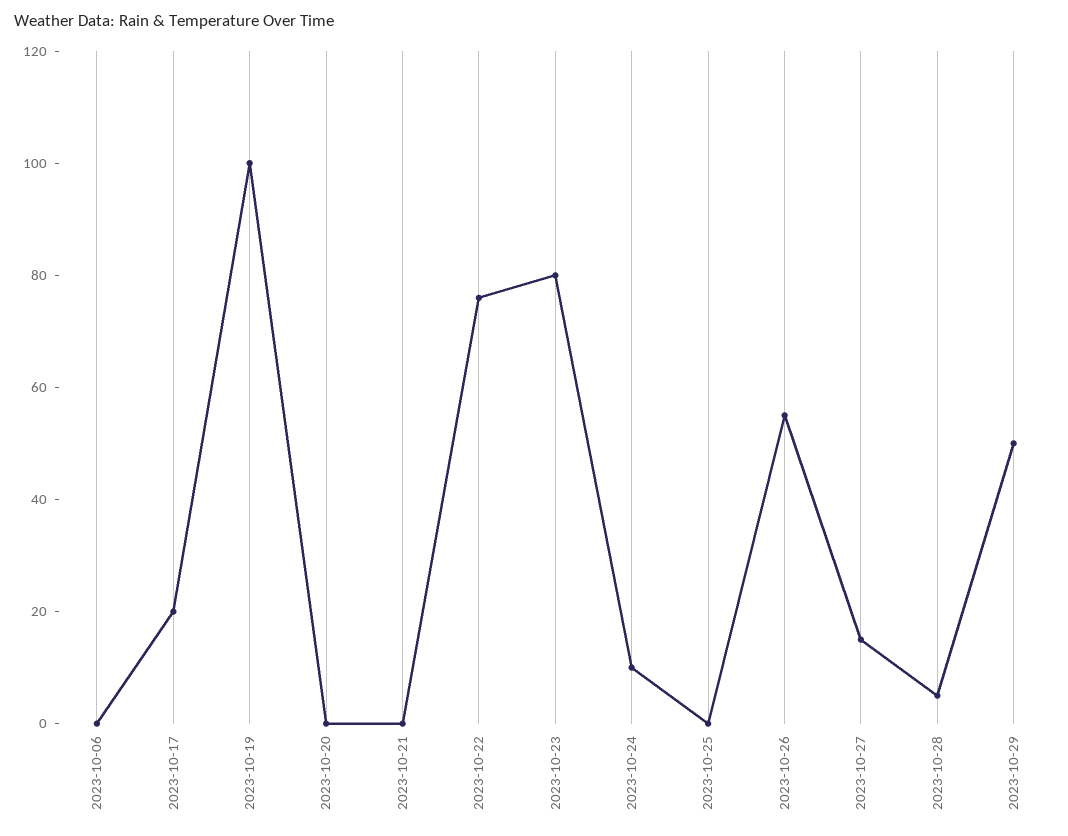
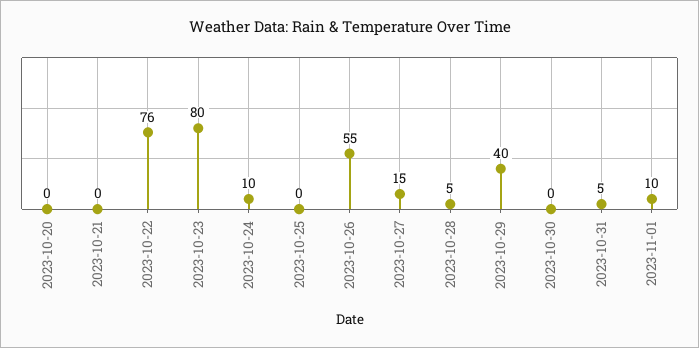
2023-10-06: 0 -> none
2023-10-17: 20 -> none
2023-10-19: 100 -> none
2023-10-29: 50 -> 40
2023-10-30: none -> 0
2023-10-31: none -> 5
2023-11-01: none -> 10

